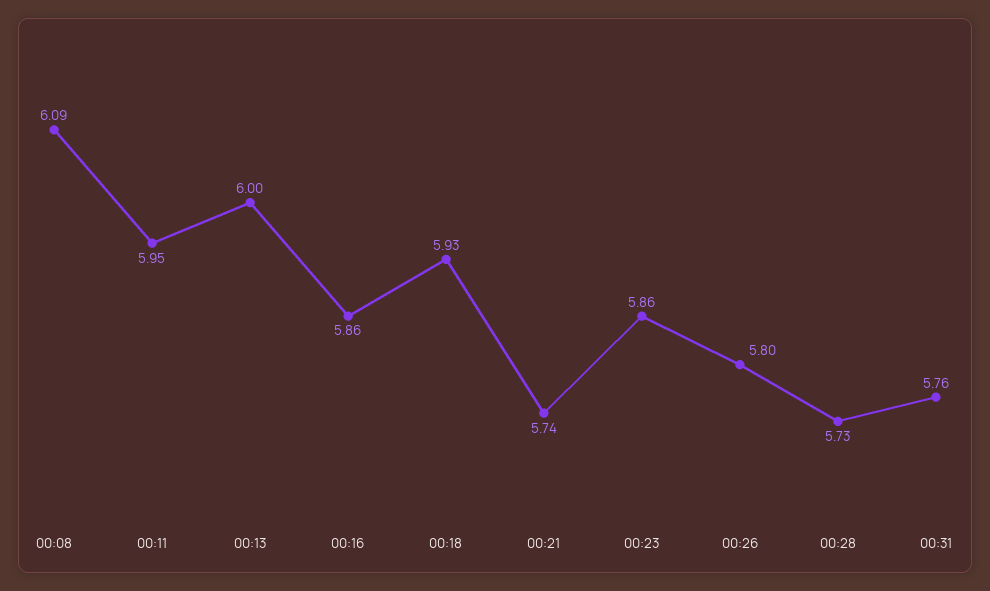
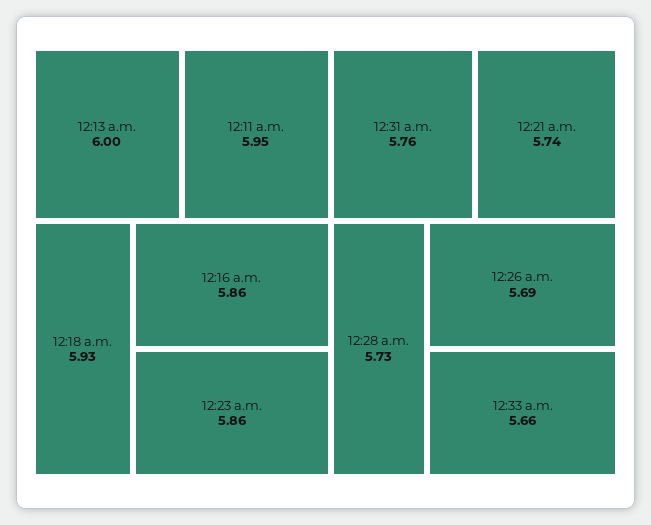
00:08: 6.09 -> none
00:26: 5.8 -> 5.69
12:33 a.m.: none -> 5.66

